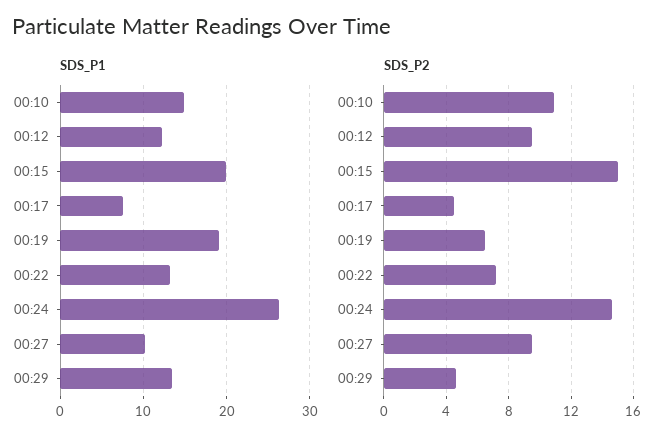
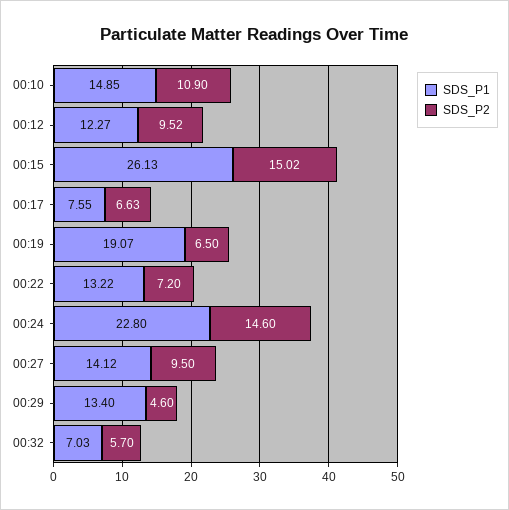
SDS_P1, 00:15: 20 -> 26.13
SDS_P1, 00:24: 26 -> 22.8
SDS_P1, 00:27: 10 -> 14.12
SDS_P2, 00:17: 4.5 -> 6.63
SDS_P1, 00:32: none -> 7.03
SDS_P2, 00:32: none -> 5.7

